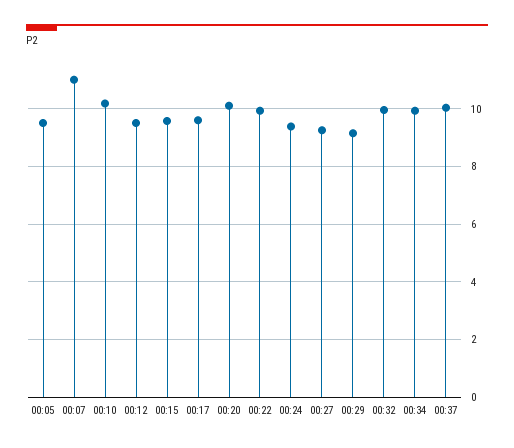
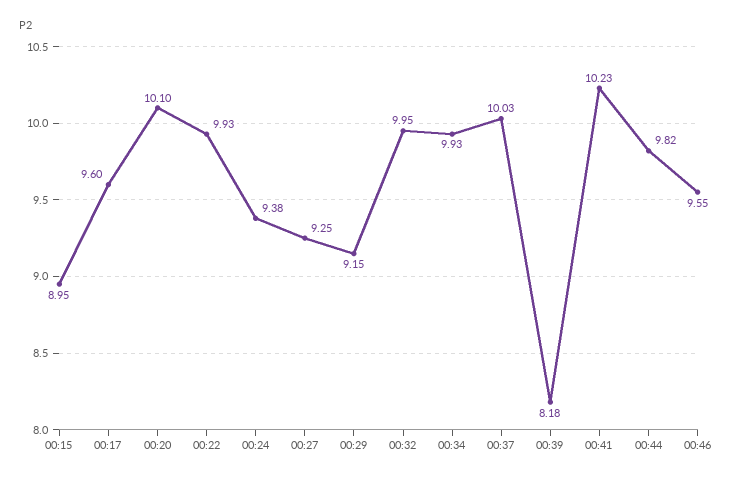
00:05: 9.5 -> none
00:07: 11 -> none
00:10: 10.25 -> none
00:12: 9.5 -> none
00:15: 9.5 -> 8.95
00:39: none -> 8.18
00:41: none -> 10.23
00:44: none -> 9.82
00:46: none -> 9.55

